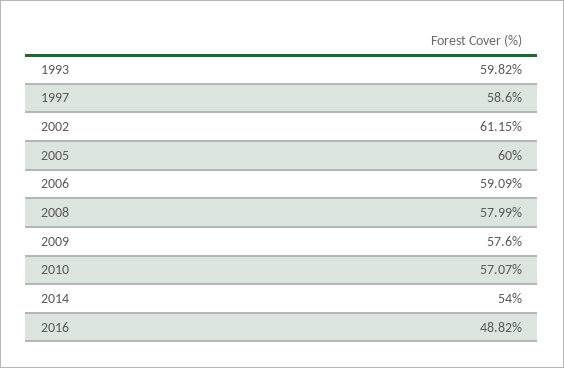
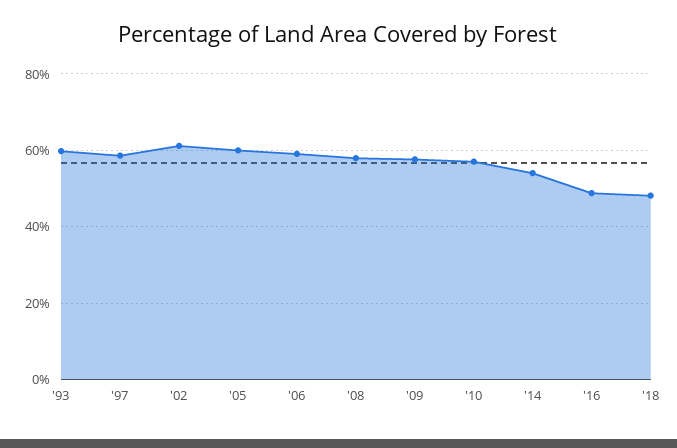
'18: none -> 48

